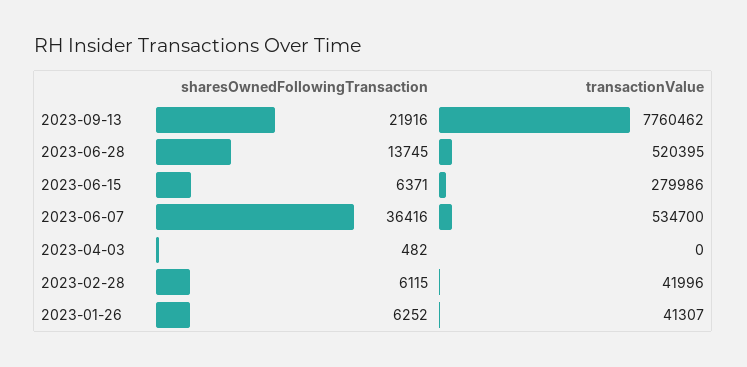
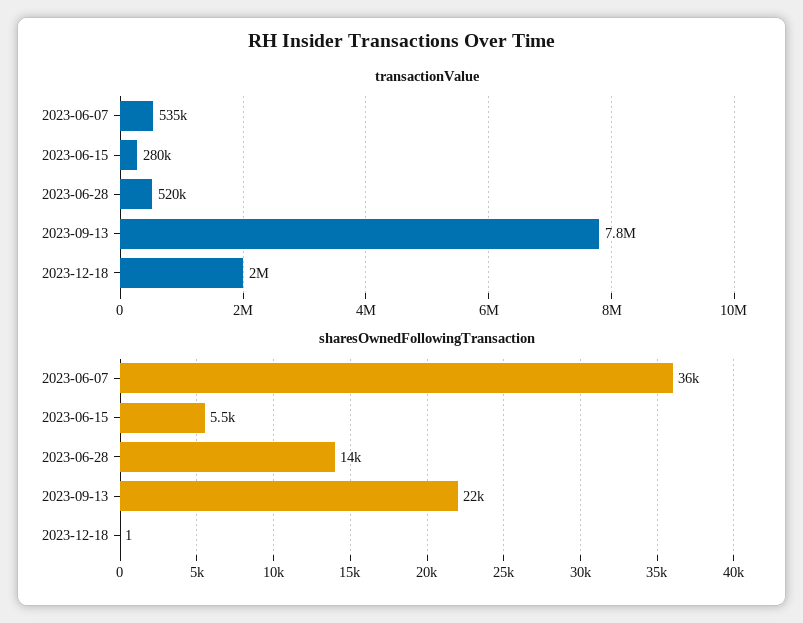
sharesOwnedFollowingTransaction, 2023-06-15: 6371 -> 5500
sharesOwnedFollowingTransaction, 2023-04-03: 482 -> none
transactionValue, 2023-04-03: 0 -> none
sharesOwnedFollowingTransaction, 2023-02-28: 6115 -> none
transactionValue, 2023-02-28: 41996 -> none
sharesOwnedFollowingTransaction, 2023-01-26: 6252 -> none
transactionValue, 2023-01-26: 41307 -> none
transactionValue, 2023-12-18: none -> 2000000
sharesOwnedFollowingTransaction, 2023-12-18: none -> 1

